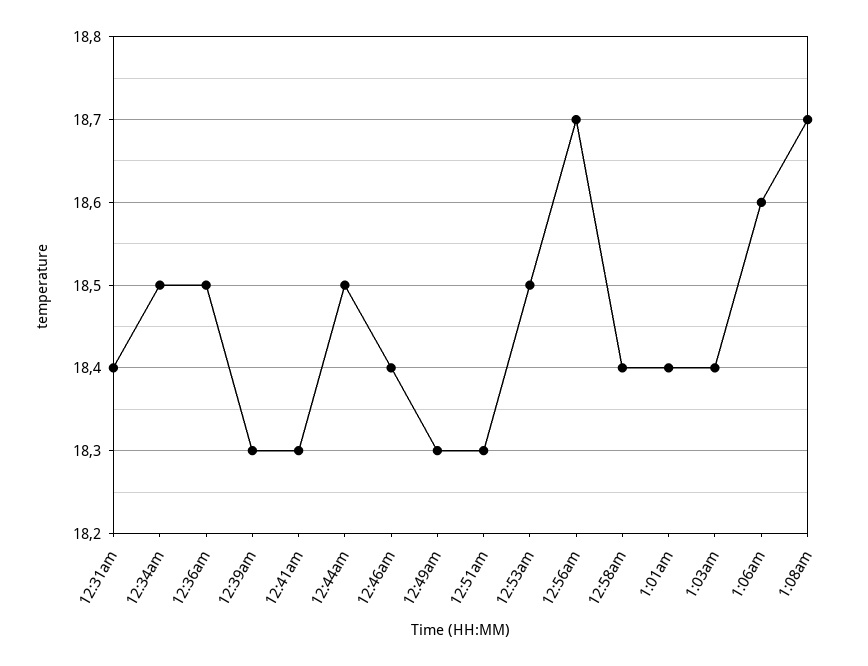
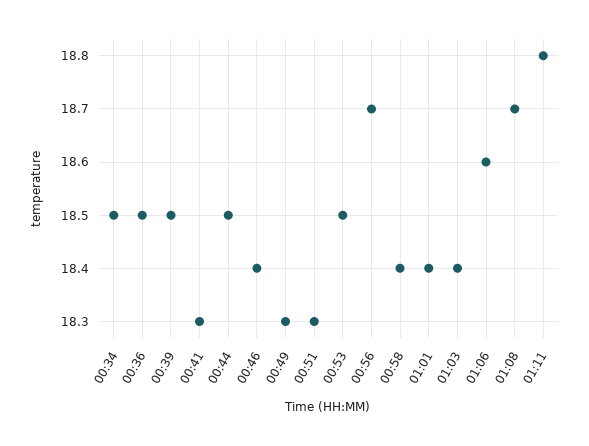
12:31am: 18.4 -> none
12:39am: 18.3 -> 18.5
01:11: none -> 18.8

